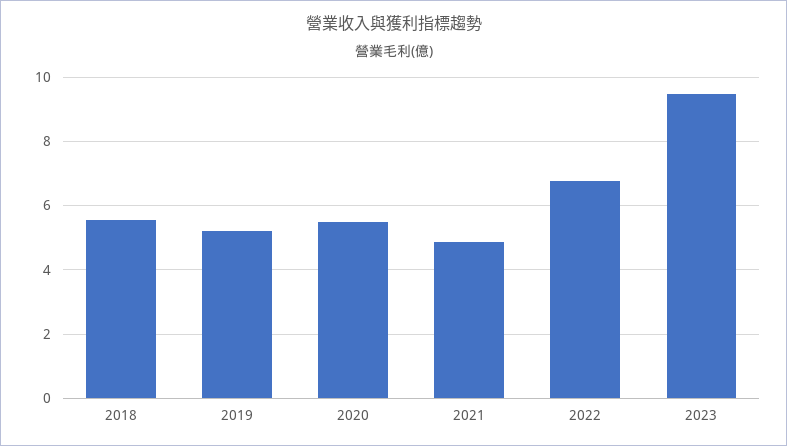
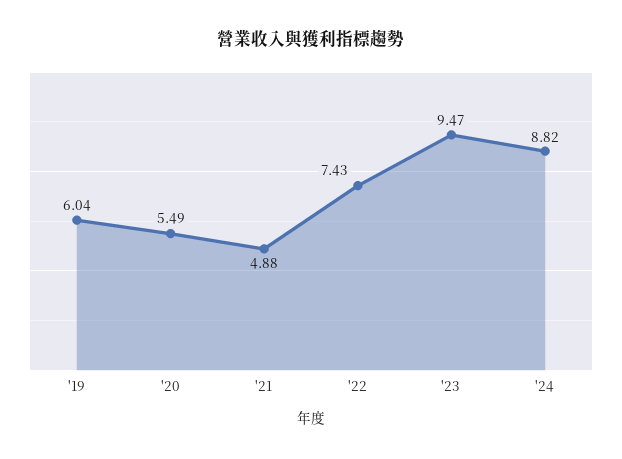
2018: 5.6 -> none
2019: 5.2 -> 6.04
2022: 6.8 -> 7.43
'24: none -> 8.82

